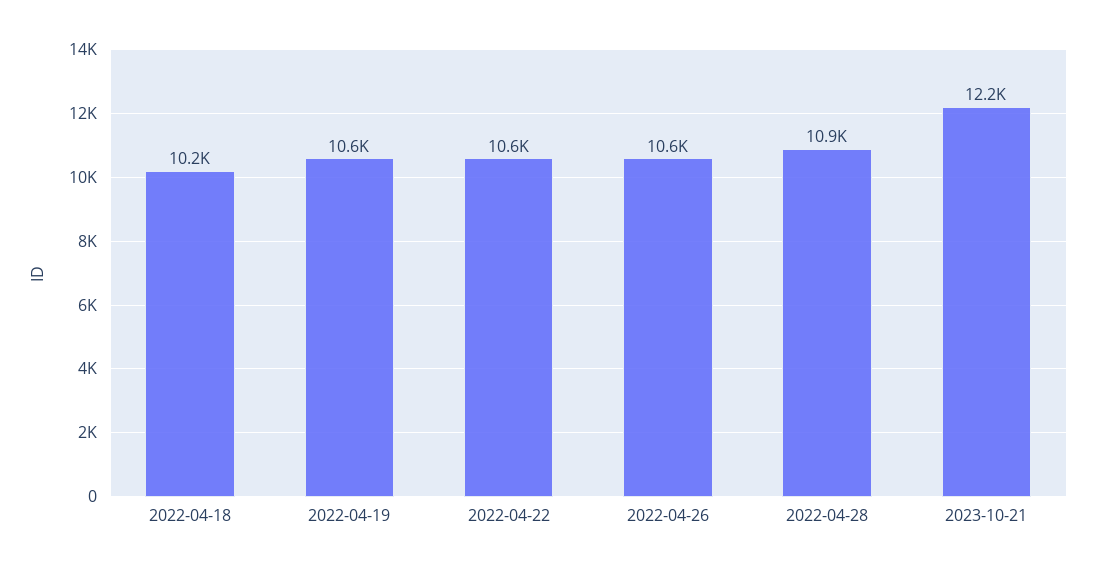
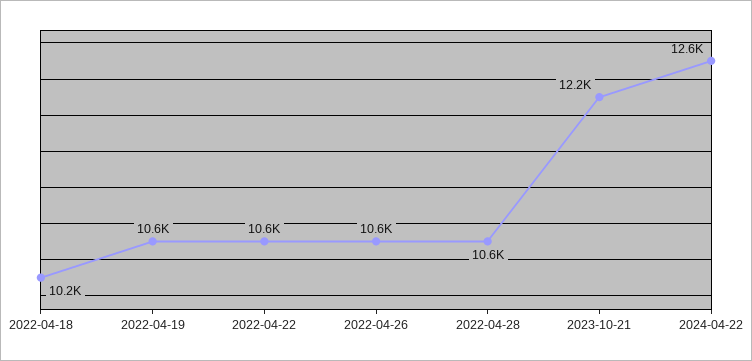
2022-04-28: 10900 -> 10600
2024-04-22: none -> 12600

